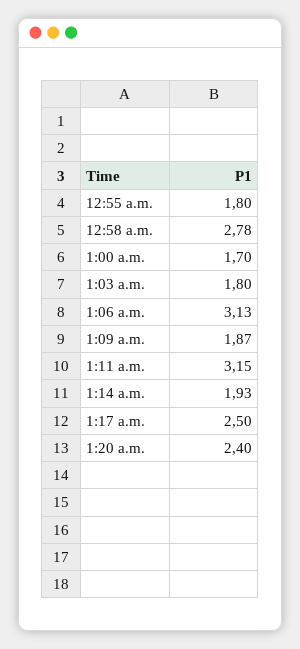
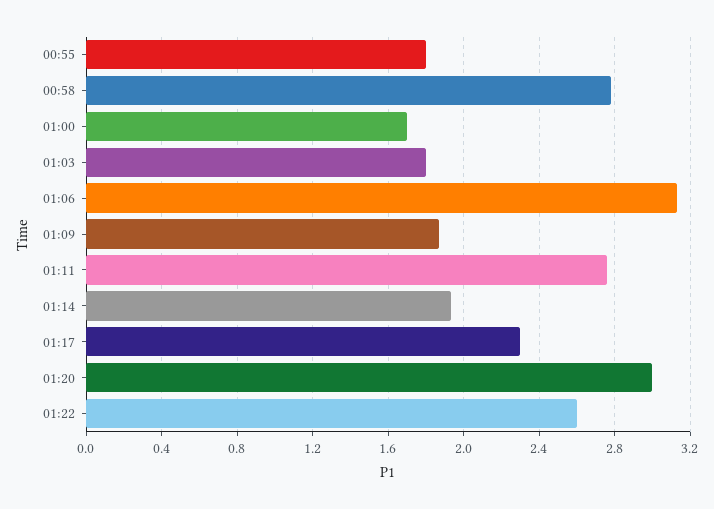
1:11 a.m.: 3.15 -> 2.75
1:17 a.m.: 2.5 -> 2.3
1:20 a.m.: 2.4 -> 3
01:22: none -> 2.6

